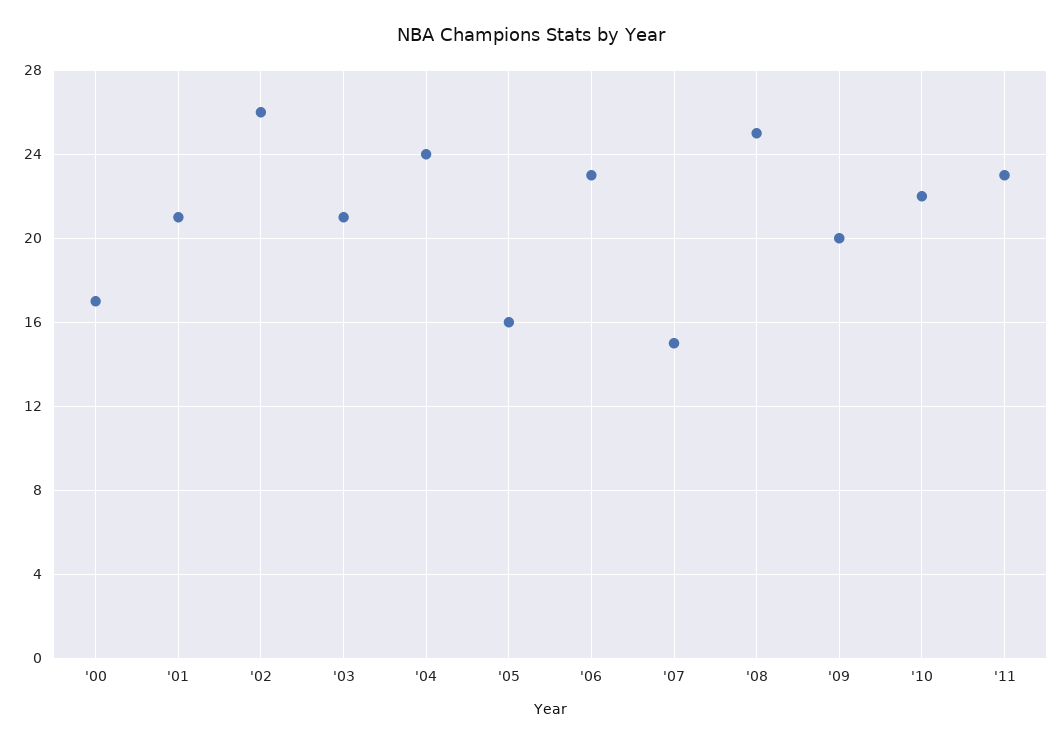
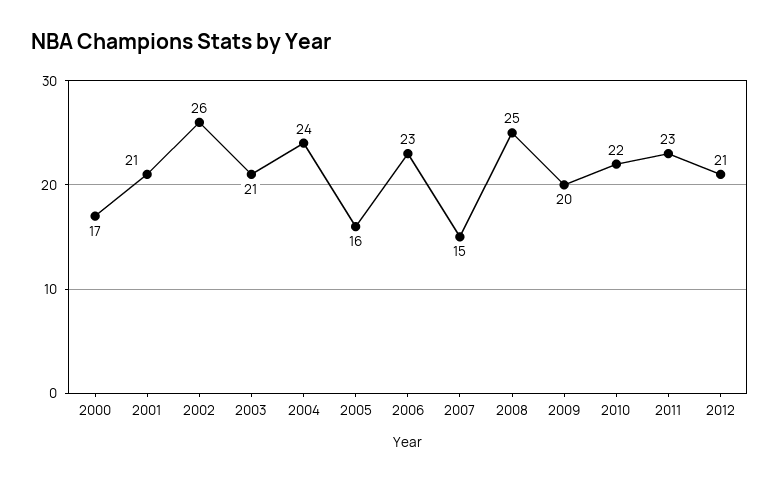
2012: none -> 21

